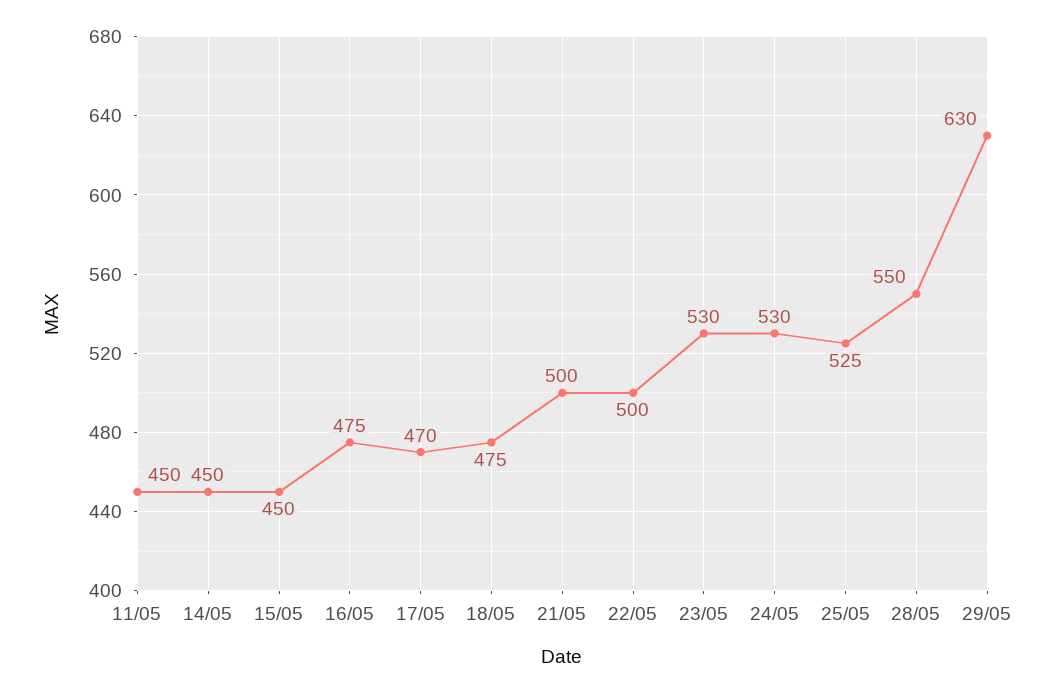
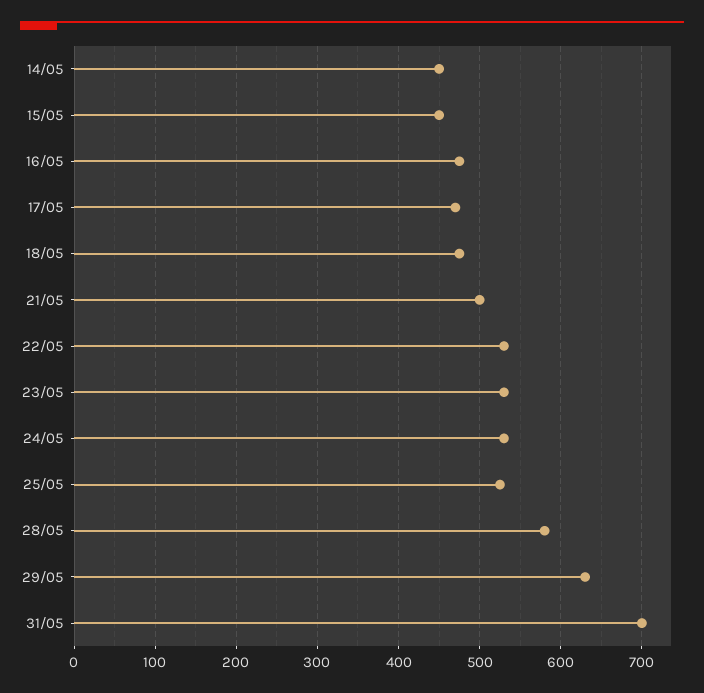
11/05: 450 -> none
22/05: 500 -> 530
28/05: 550 -> 580
31/05: none -> 700

